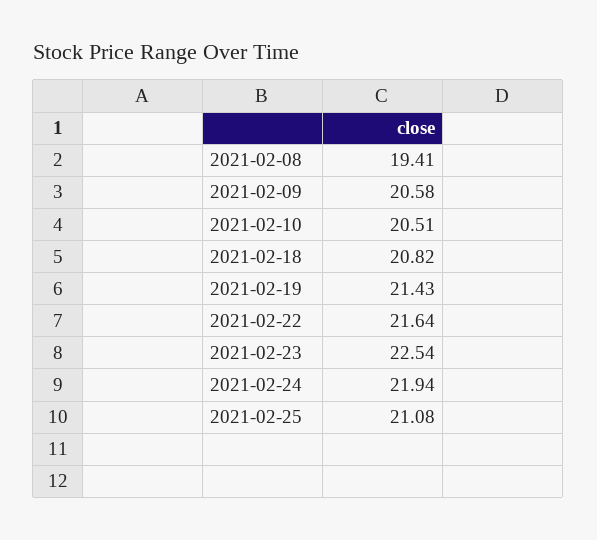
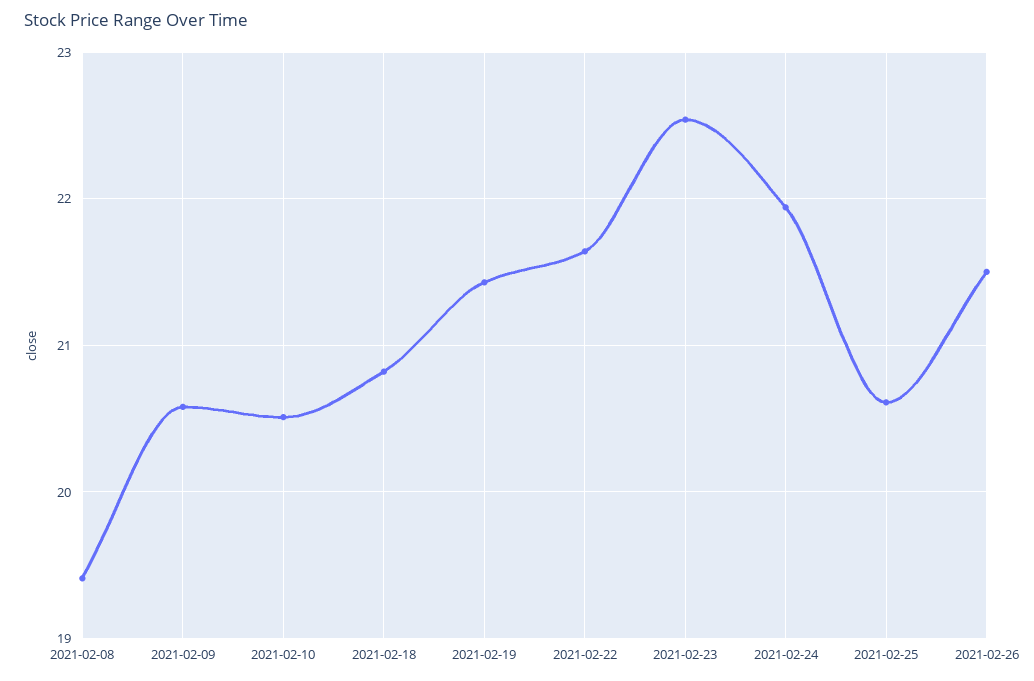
2021-02-25: 21.08 -> 20.6
2021-02-26: none -> 21.5

